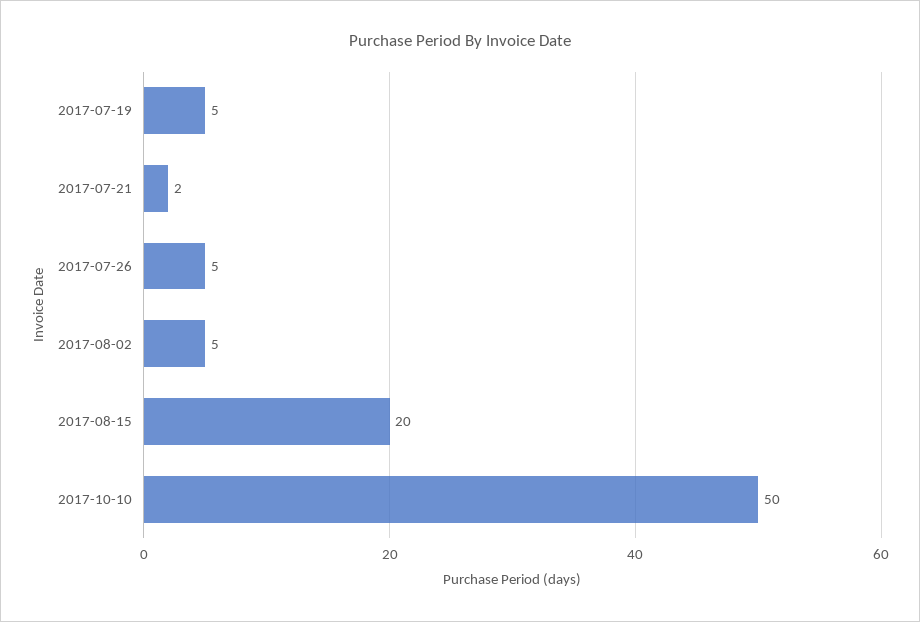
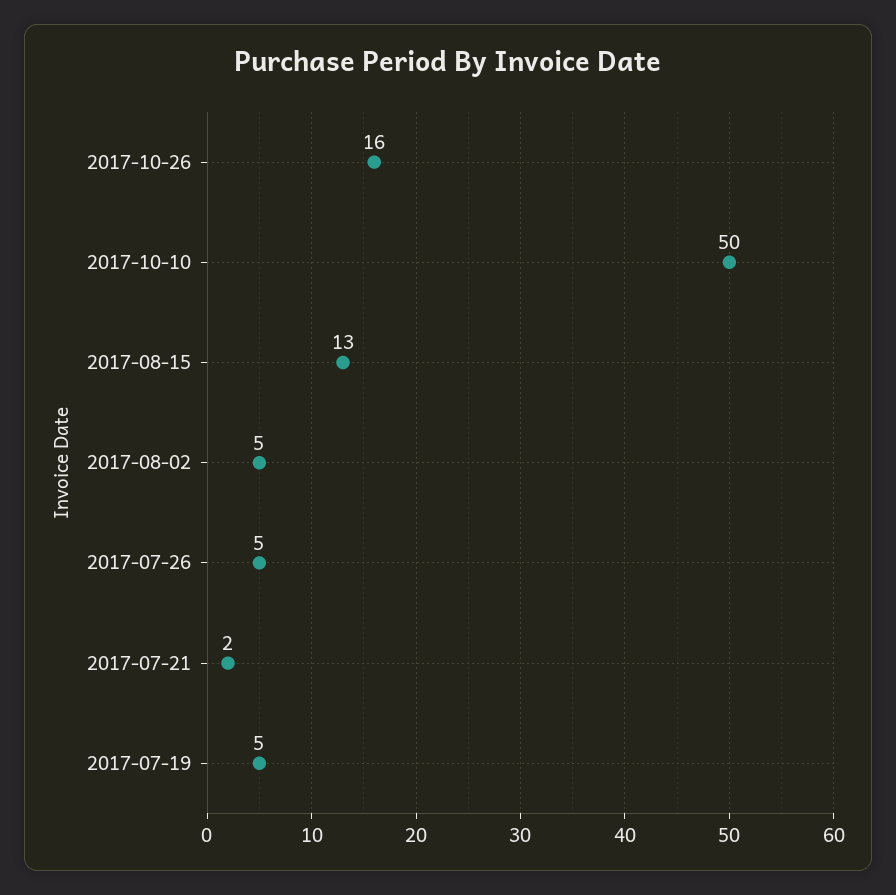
2017-08-15: 20 -> 13
2017-10-26: none -> 16

